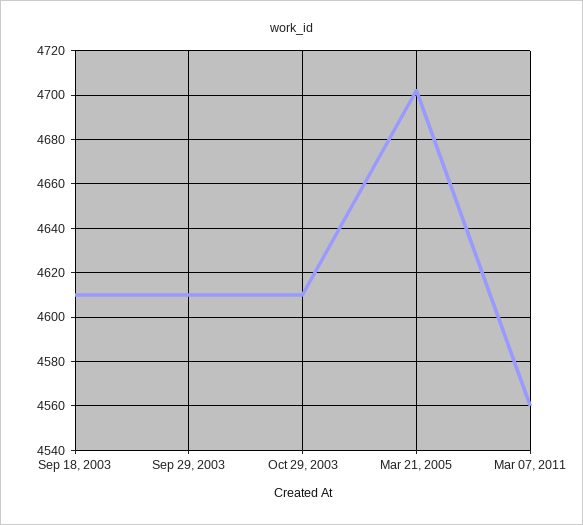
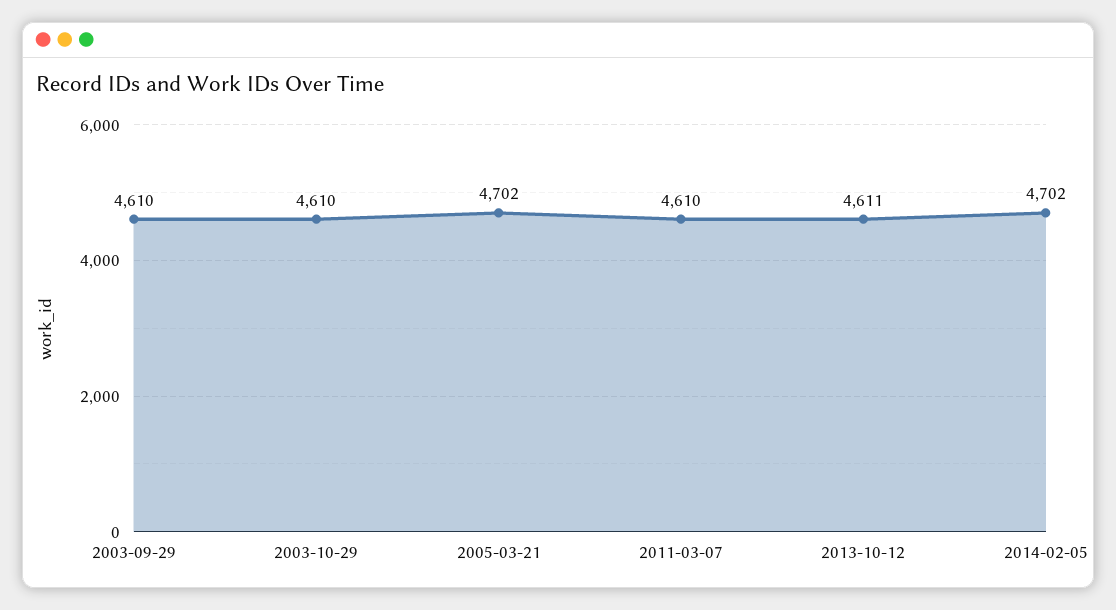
Sep 18, 2003: 4610 -> none
Mar 07, 2011: 4560 -> 4610
2013-10-12: none -> 4611
2014-02-05: none -> 4702

